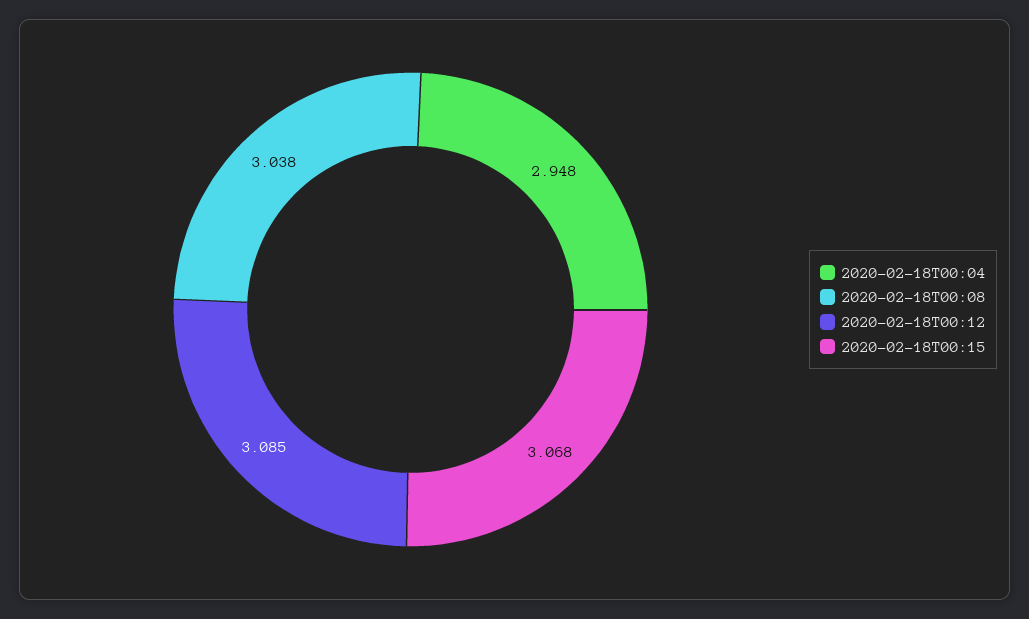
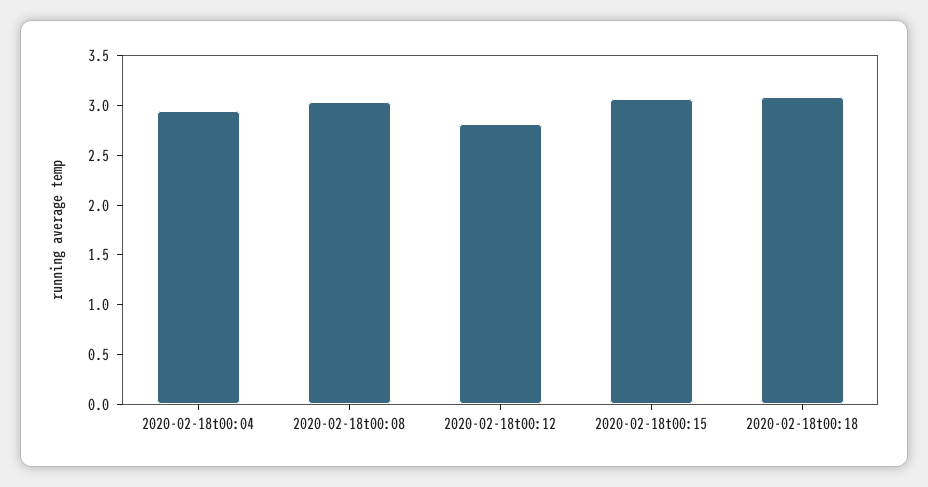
2020-02-18T00:12: 3.085 -> 2.8
2020-02-18t00:18: none -> 3.1

